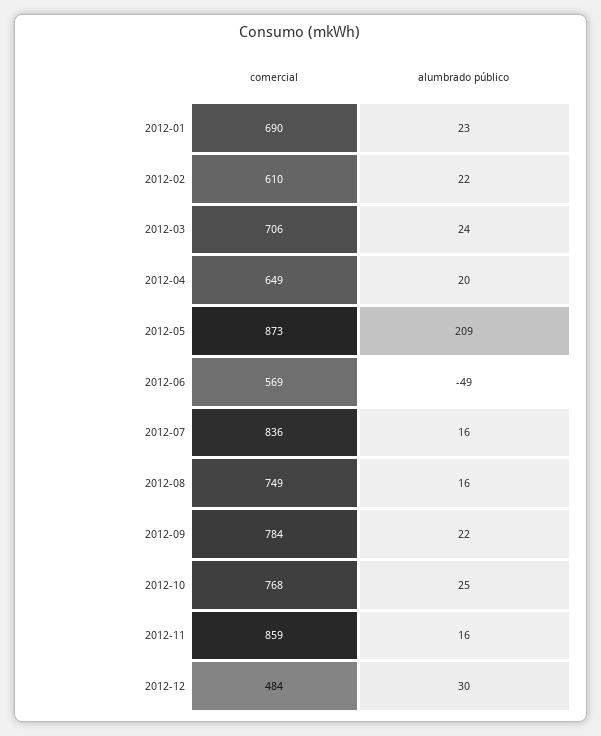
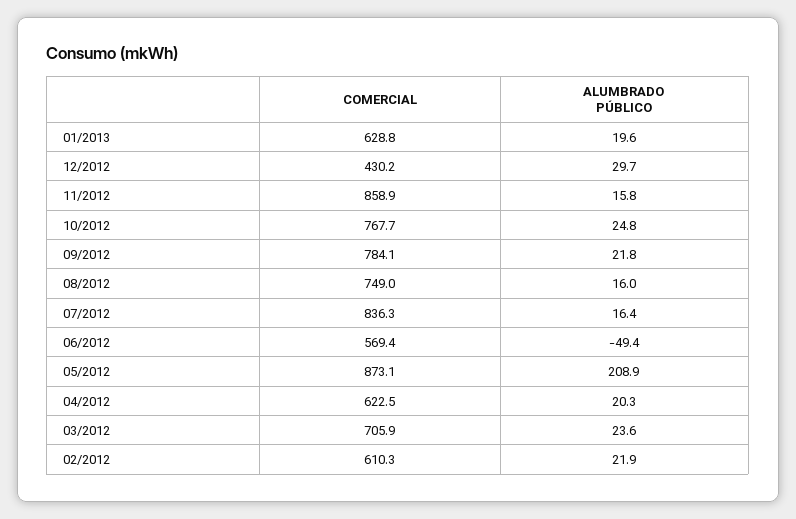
comercial, 2012-01: 690 -> none
alumbrado público, 2012-01: 23 -> none
comercial, 2012-04: 649 -> 622.5
comercial, 2012-12: 484 -> 430.2
comercial, 01/2013: none -> 628.8
alumbrado público, 01/2013: none -> 19.6

